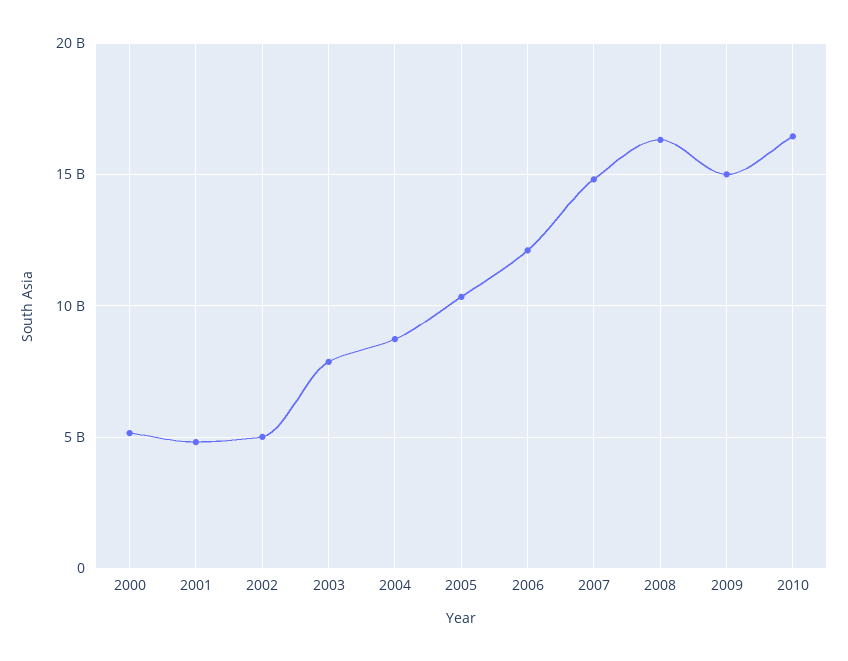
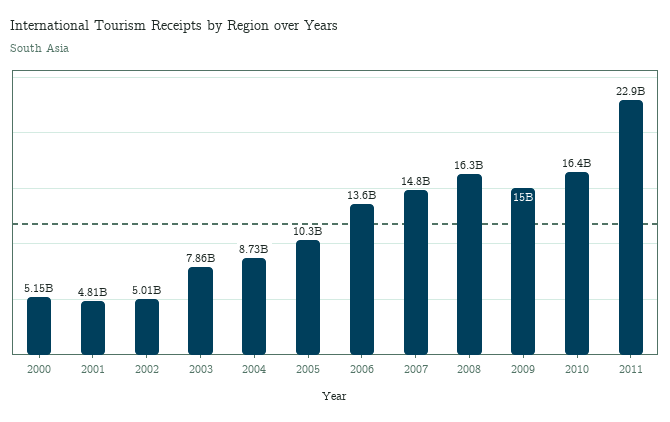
2006: 12000000000 -> 13600000000
2011: none -> 22900000000

